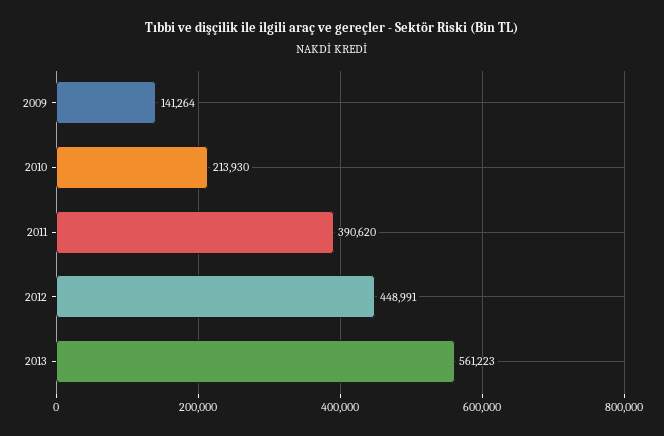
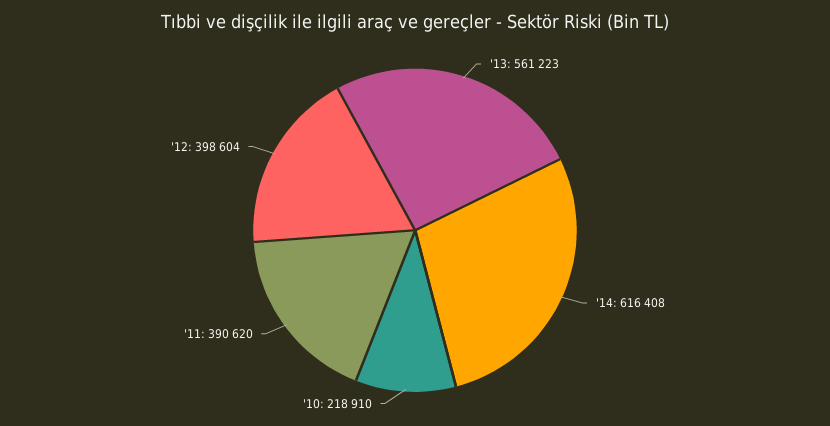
2009: 141264 -> none
2010: 213930 -> 218910
2012: 448991 -> 398604
'14: none -> 616408

